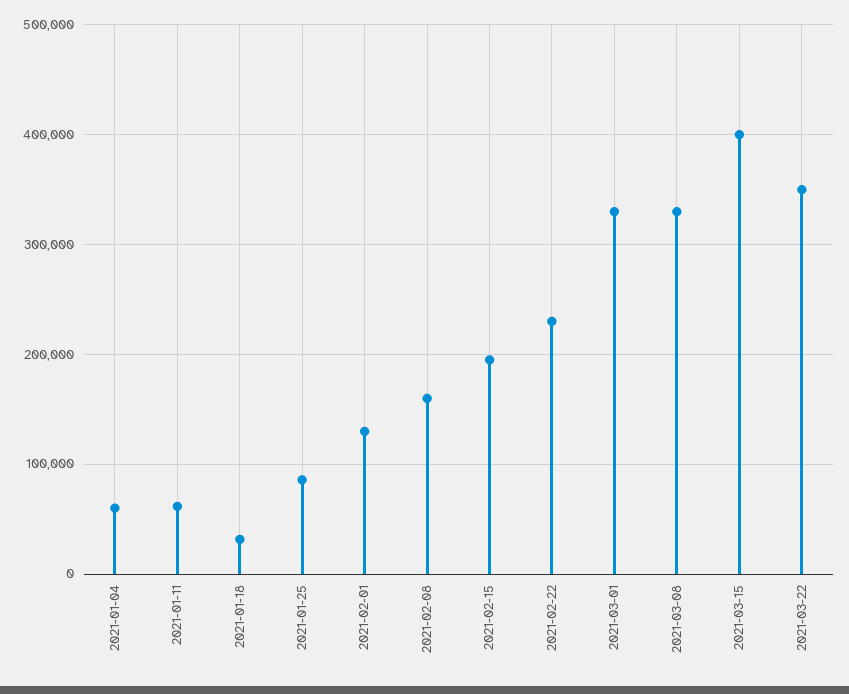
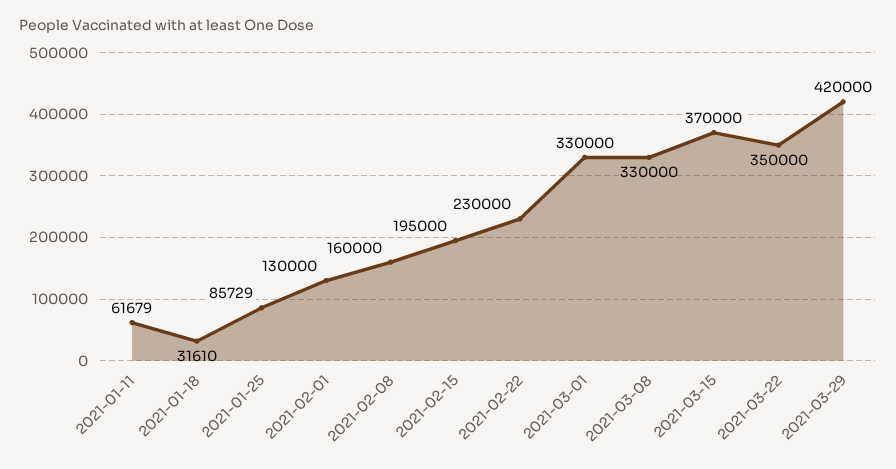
2021-01-04: 60000 -> none
2021-03-15: 400000 -> 370000
2021-03-29: none -> 420000

